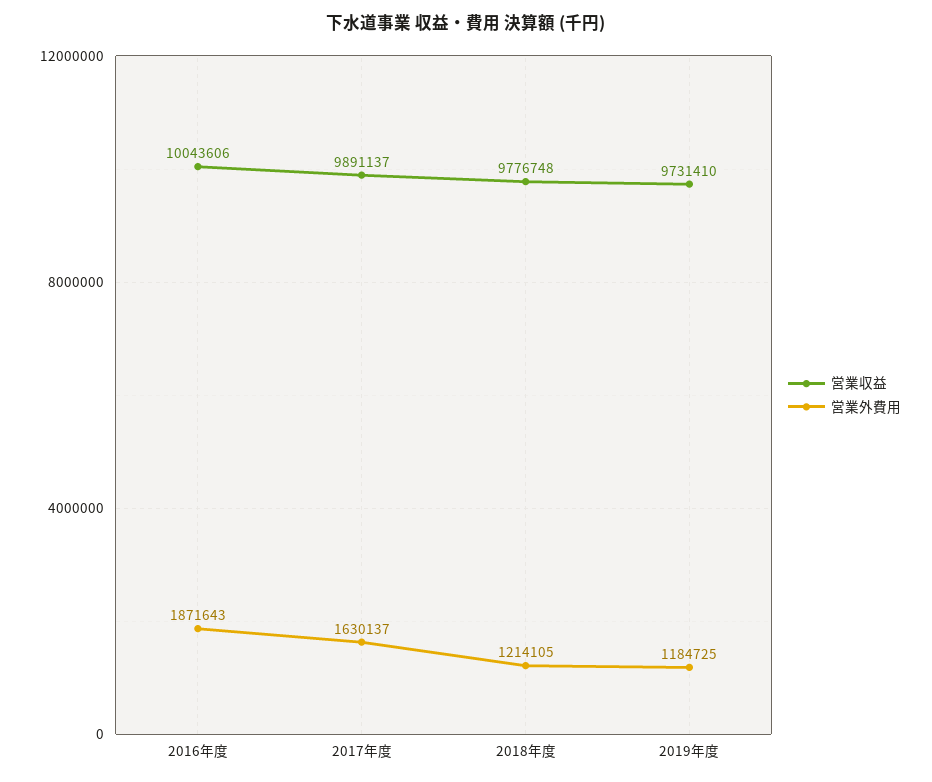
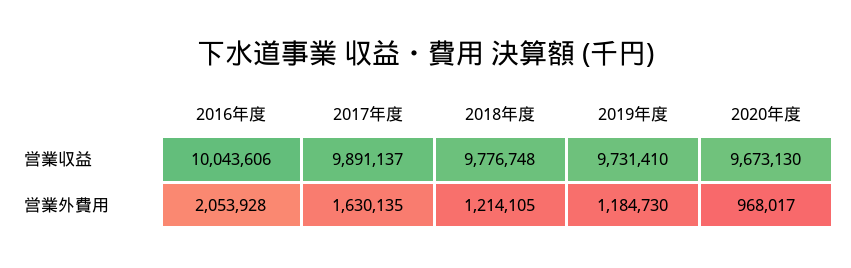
営業外費用, 2016年度: 1871643 -> 2053928
営業外費用, 2017年度: 1630137 -> 1630135
営業外費用, 2019年度: 1184725 -> 1184730
営業収益, 2020年度: none -> 9673130
営業外費用, 2020年度: none -> 968017

